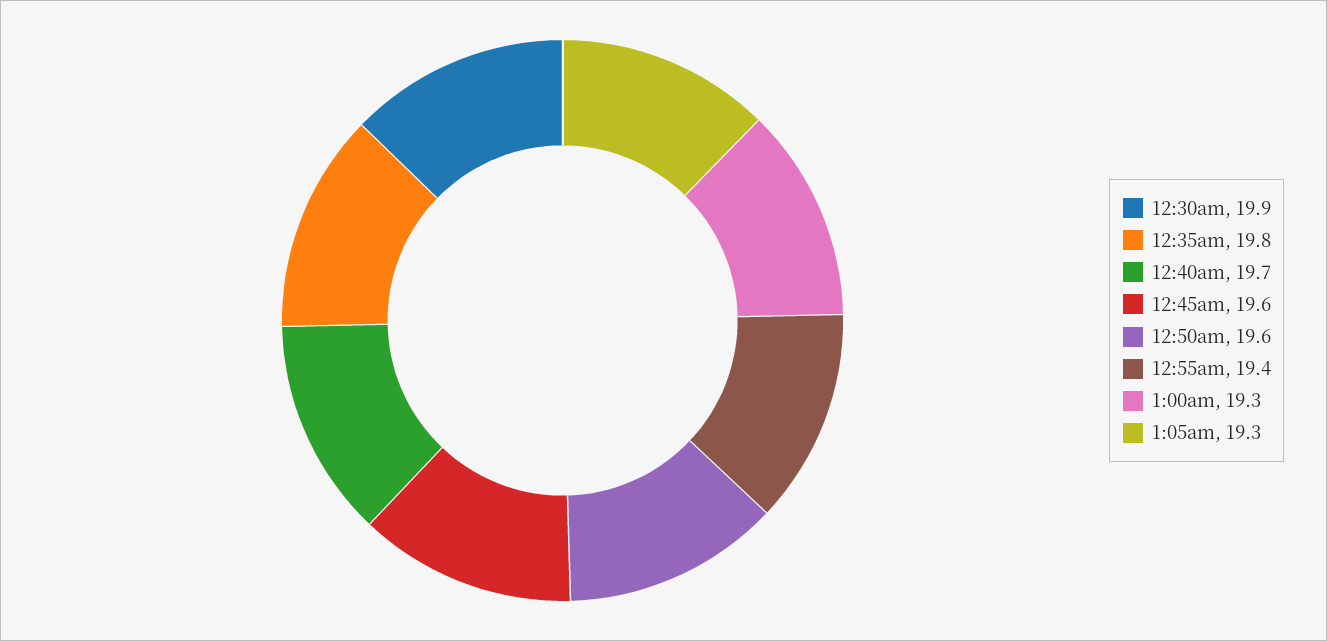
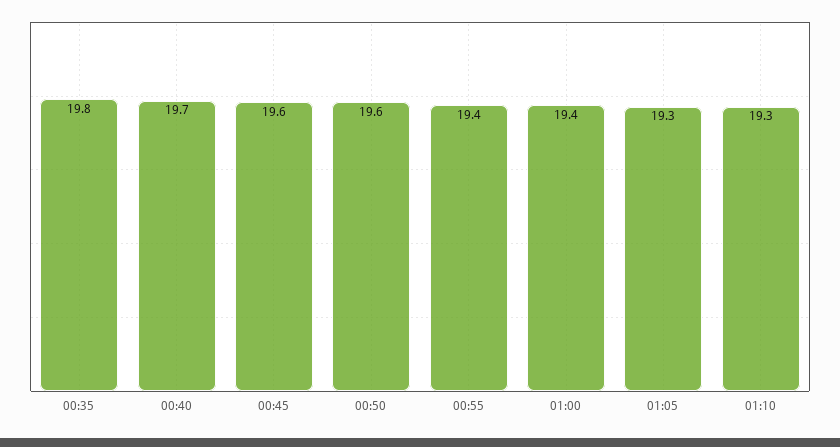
12:30am: 19.9 -> none
1:00am: 19.3 -> 19.4
01:10: none -> 19.3

